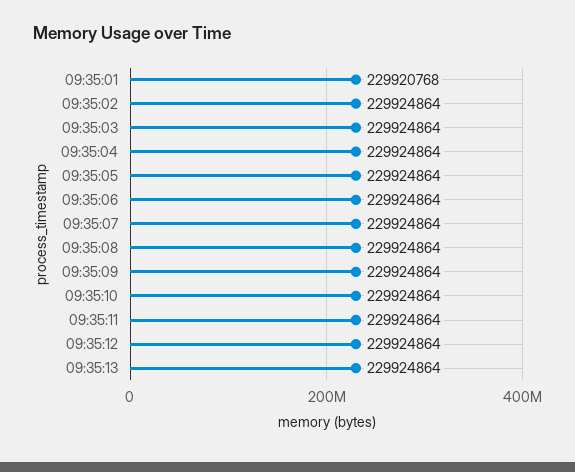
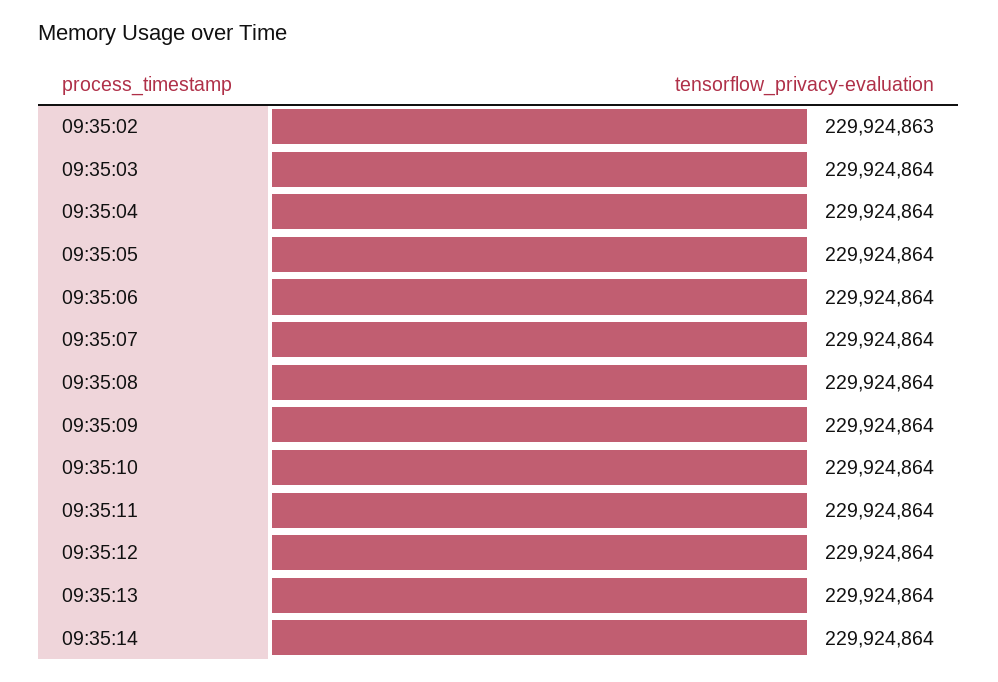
09:35:01: 229920768 -> none
09:35:02: 229924864 -> 229924863
09:35:14: none -> 229924864

